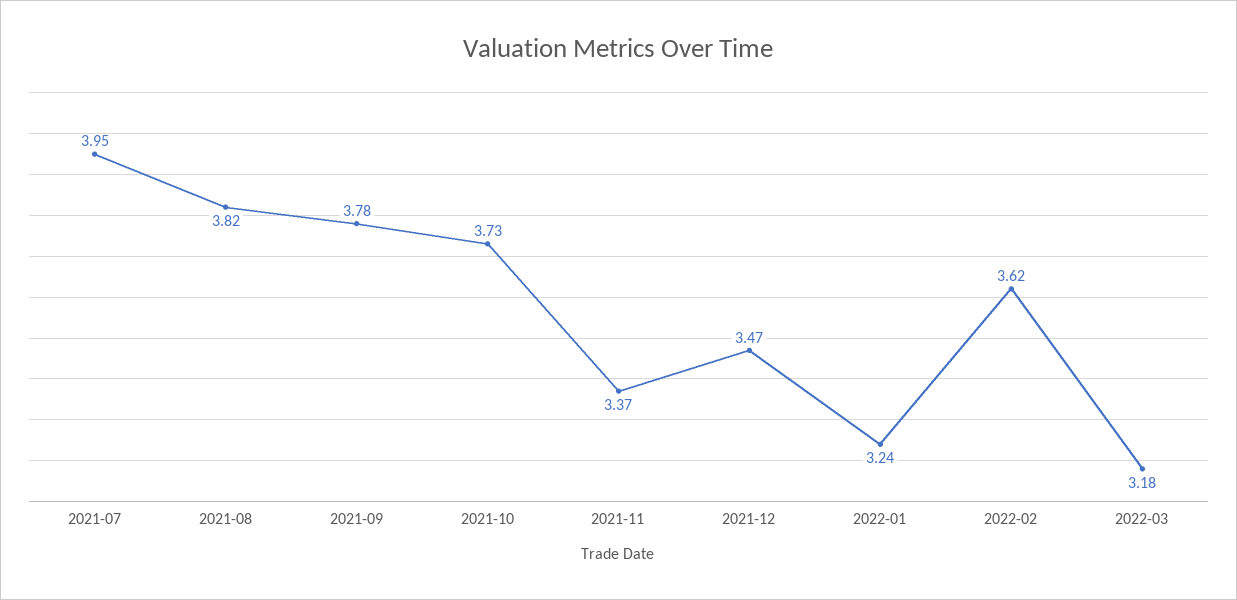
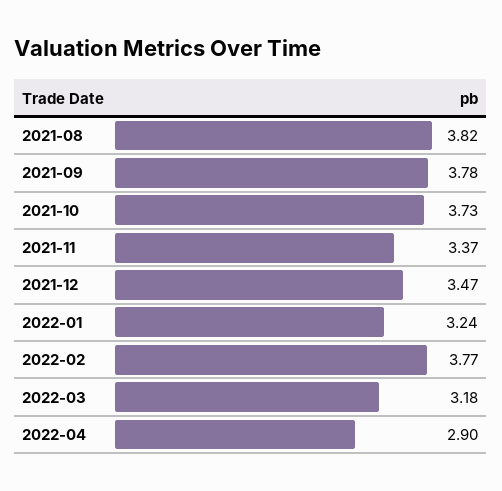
2021-07: 3.95 -> none
2022-02: 3.62 -> 3.77
2022-04: none -> 2.9

